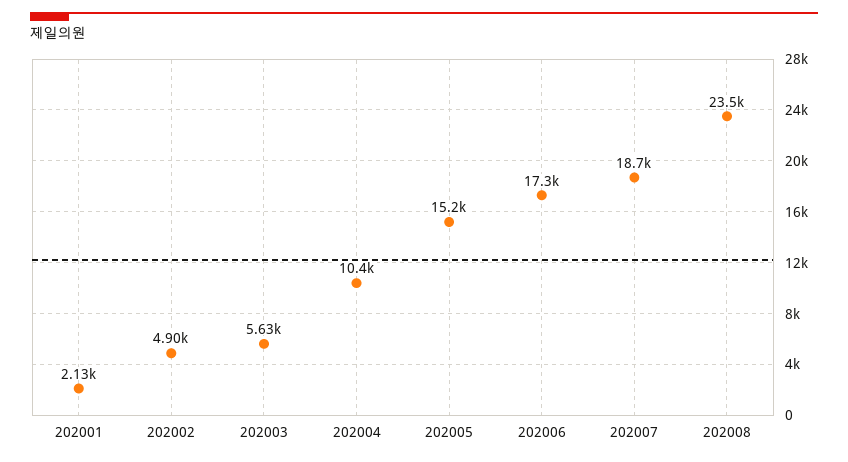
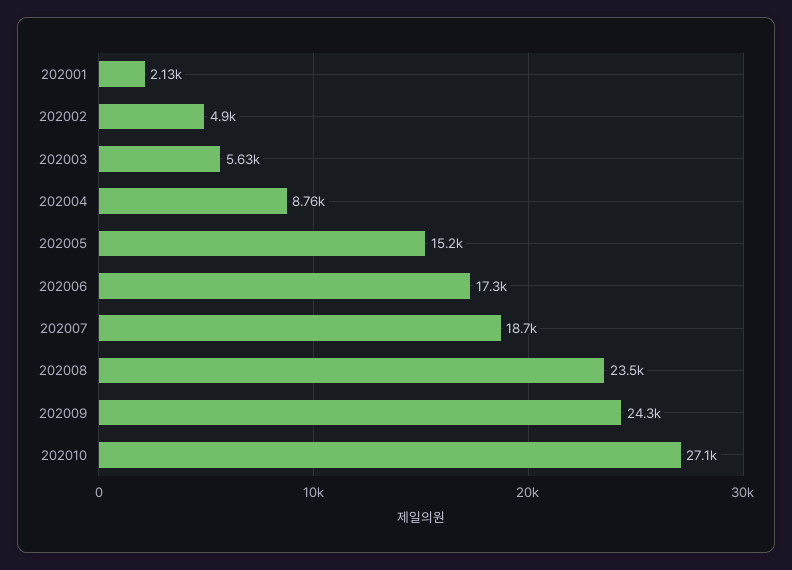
202004: 10400 -> 8760
202009: none -> 24300
202010: none -> 27100

